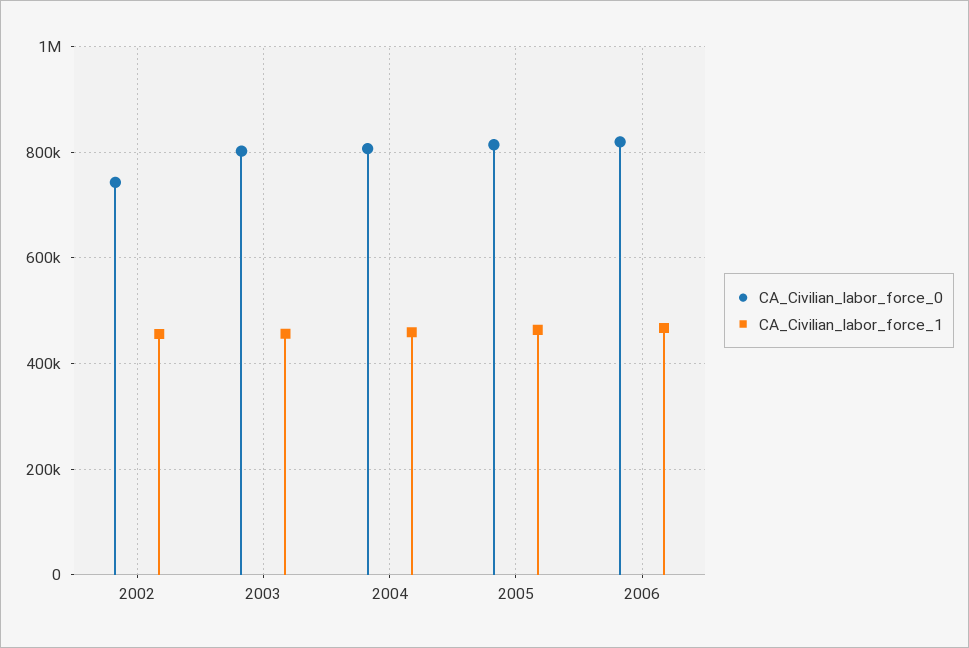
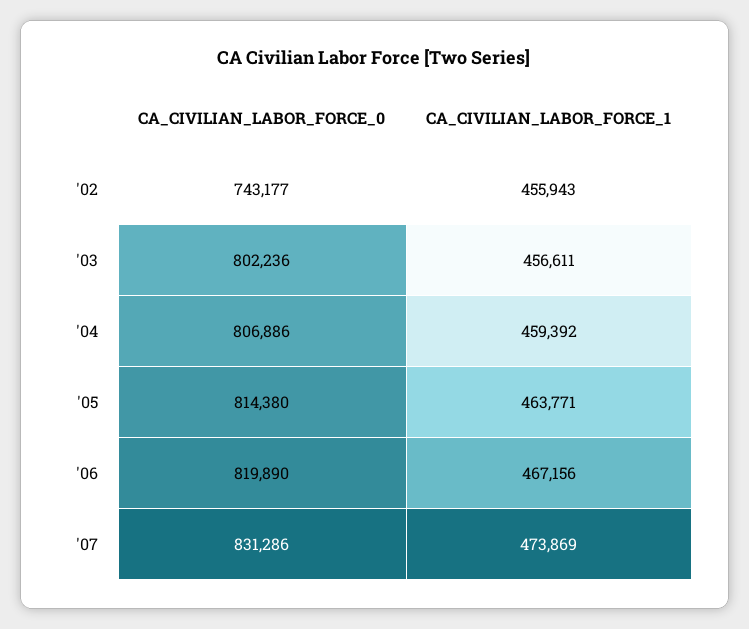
CA_Civilian_labor_force_0, '07: none -> 831286
CA_Civilian_labor_force_1, '07: none -> 473869

